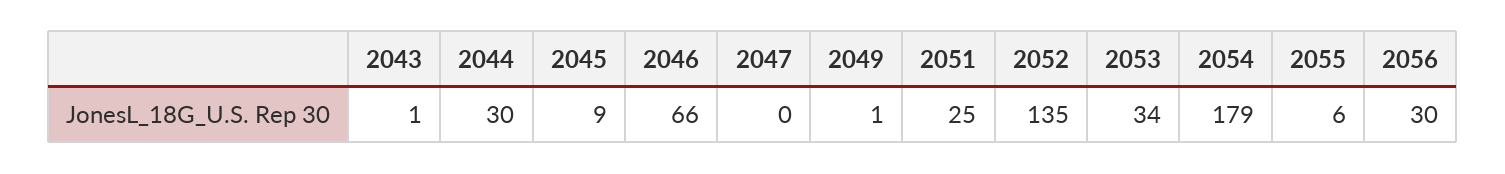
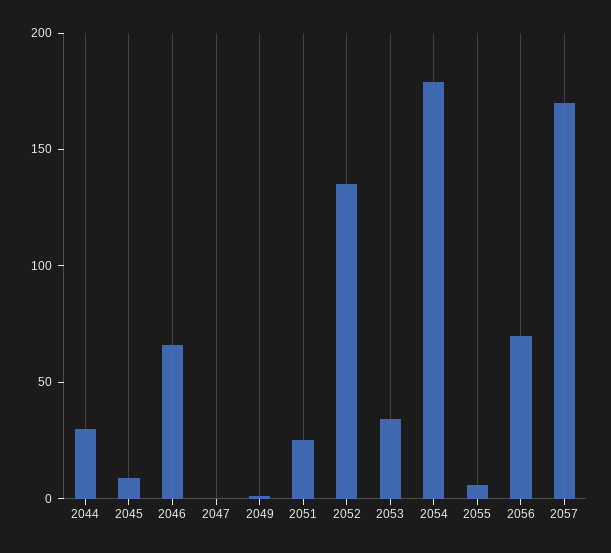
2043: 1 -> none
2056: 30 -> 70
2057: none -> 170

